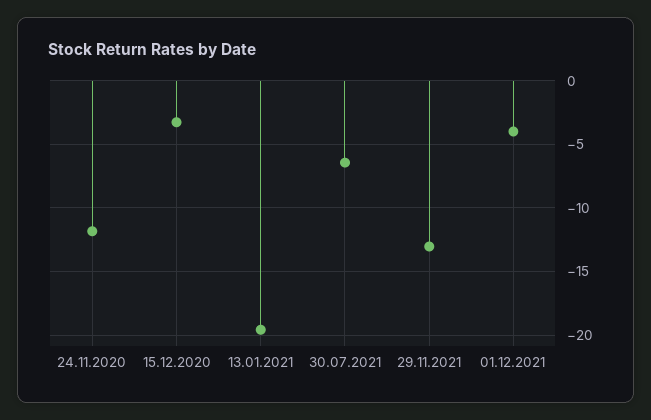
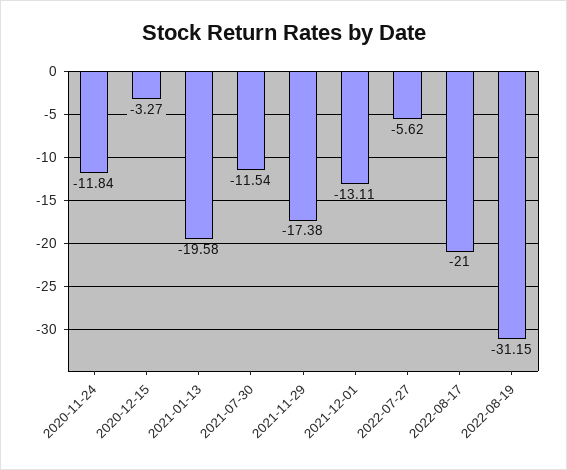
30.07.2021: -6.5 -> -11.54
29.11.2021: -13 -> -17.38
01.12.2021: -4 -> -13.11
2022-07-27: none -> -5.62
2022-08-17: none -> -21
2022-08-19: none -> -31.15

